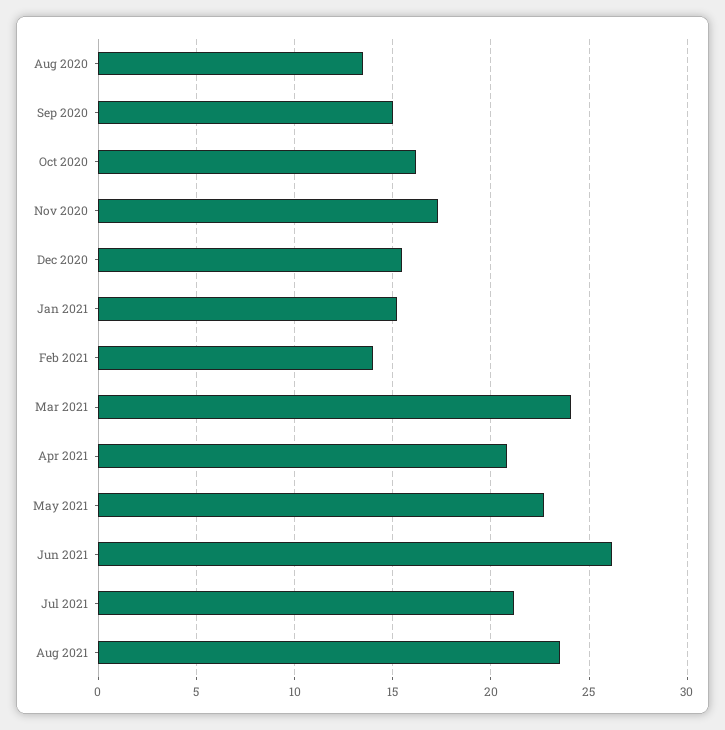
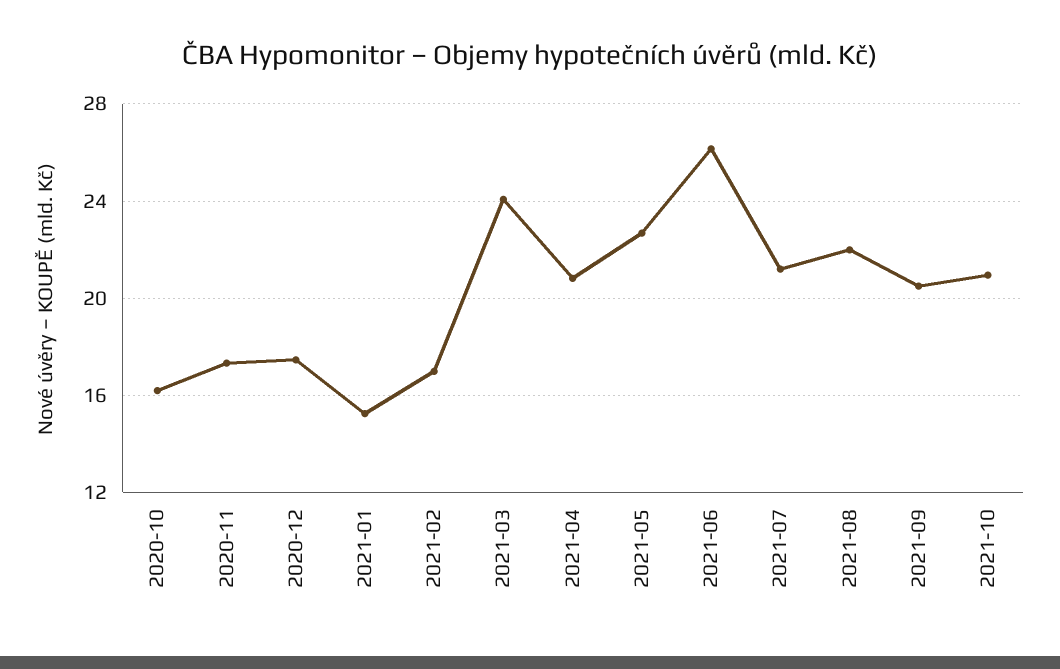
Aug 2020: 13.5 -> none
Sep 2020: 15 -> none
Dec 2020: 15.5 -> 17.5
Feb 2021: 14 -> 17
Aug 2021: 23.5 -> 22
2021-09: none -> 20.5
2021-10: none -> 21

